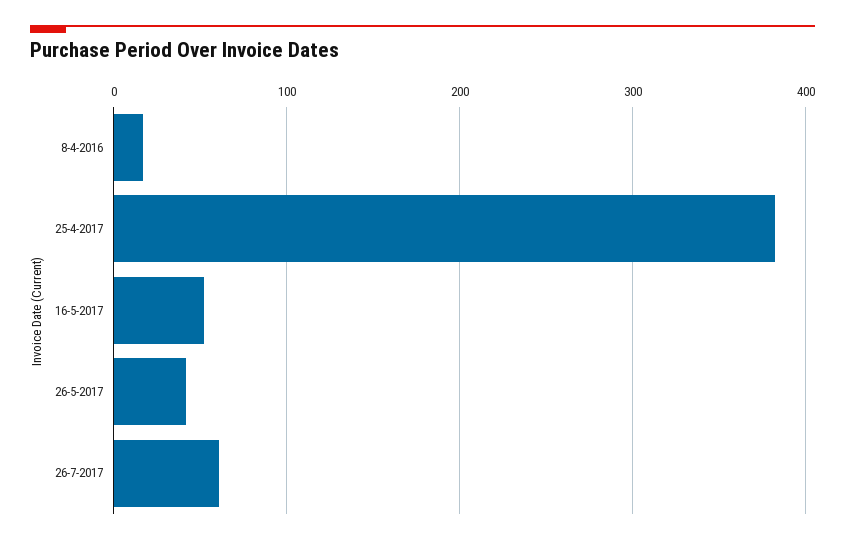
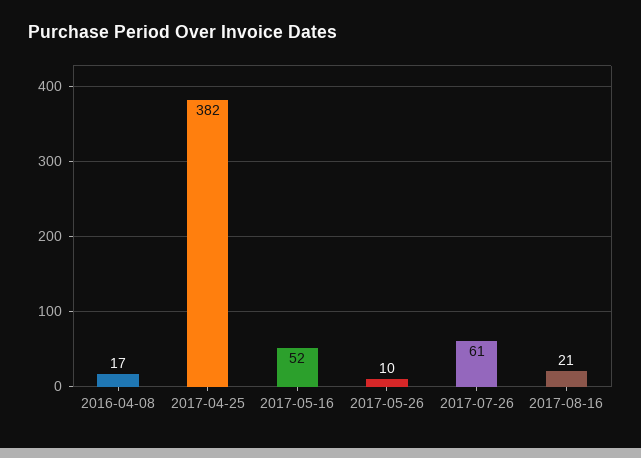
26-5-2017: 40 -> 10
2017-08-16: none -> 21

